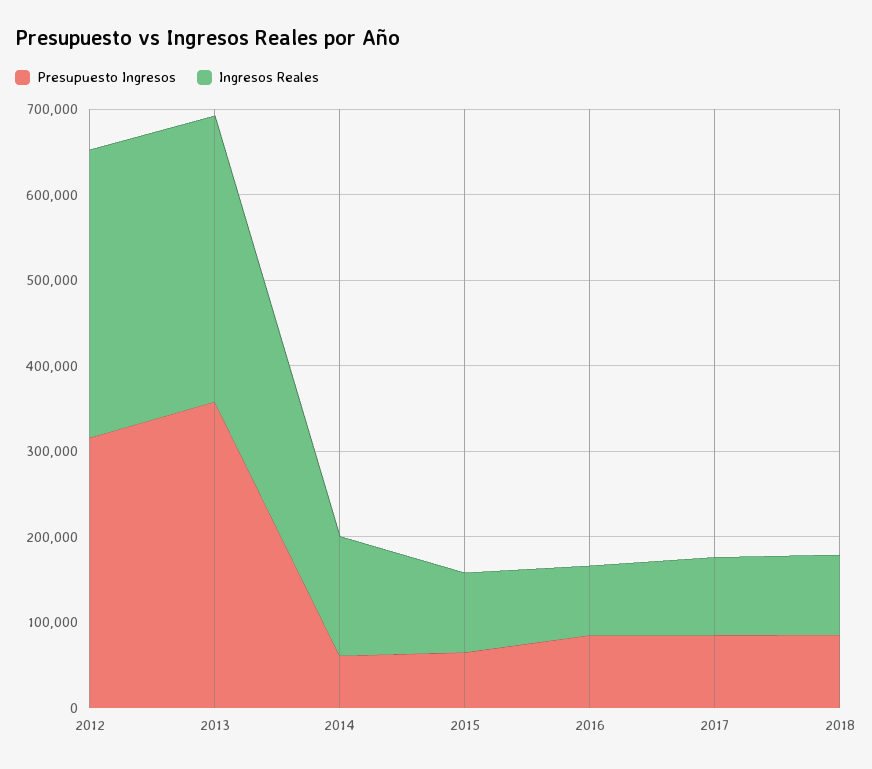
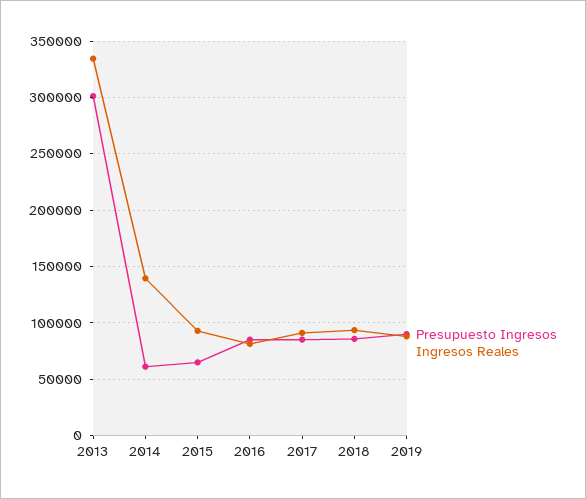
Presupuesto Ingresos, 2012: 320000 -> none
Ingresos Reales, 2012: 340000 -> none
Presupuesto Ingresos, 2013: 360000 -> 300000
Presupuesto Ingresos, 2019: none -> 90000
Ingresos Reales, 2019: none -> 90000

